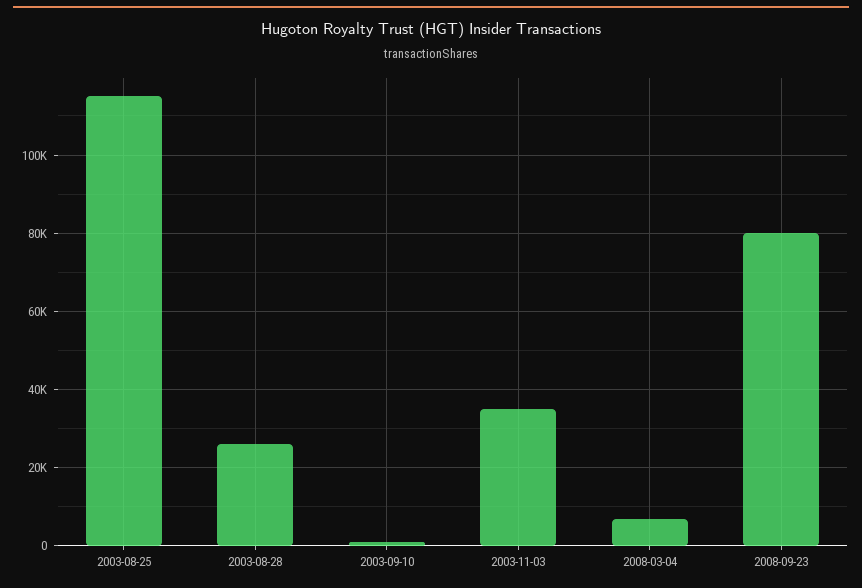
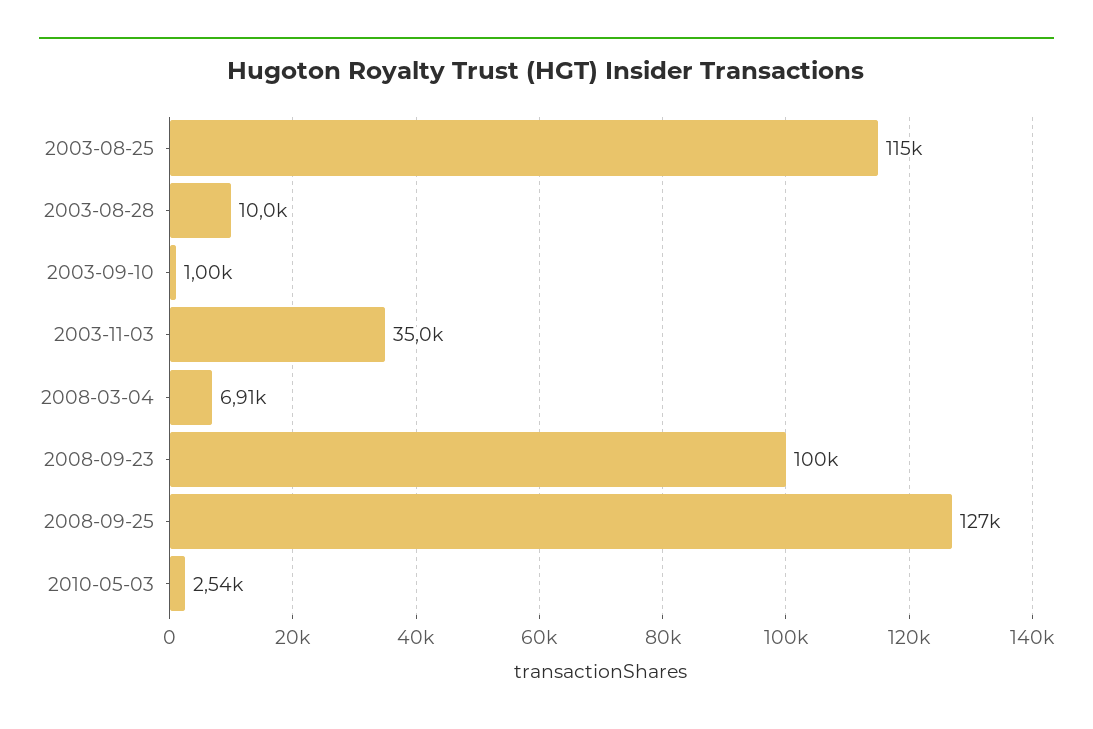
2003-08-28: 26000 -> 10000
2008-09-23: 80000 -> 100000
2008-09-25: none -> 127000
2010-05-03: none -> 2540

